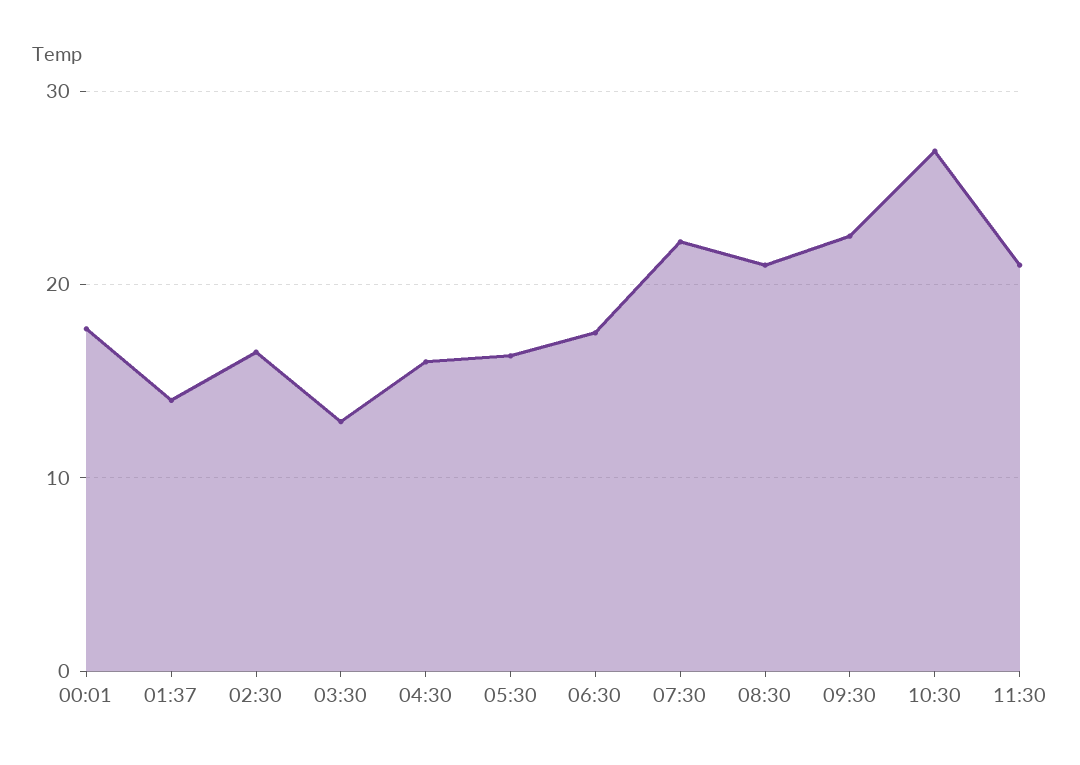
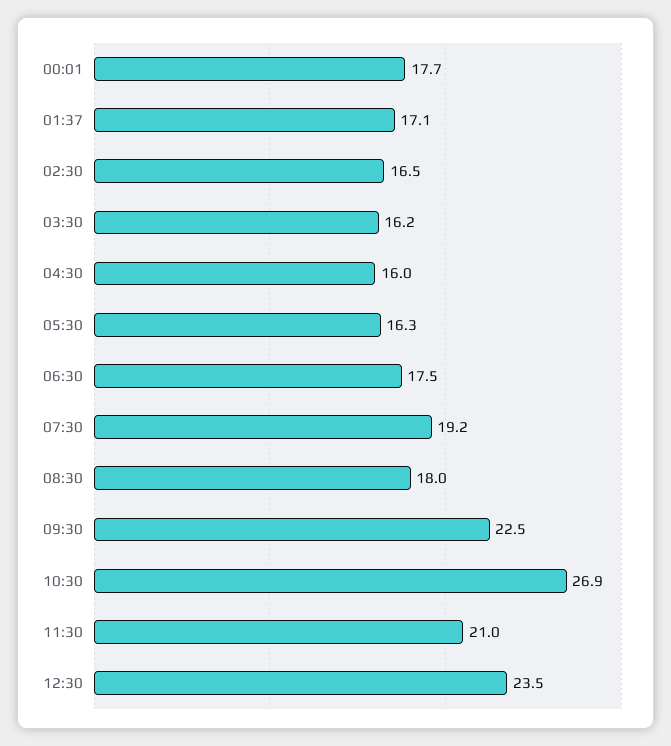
01:37: 14 -> 17.1
03:30: 13 -> 16.2
07:30: 22 -> 19.2
08:30: 21 -> 18
12:30: none -> 23.5

